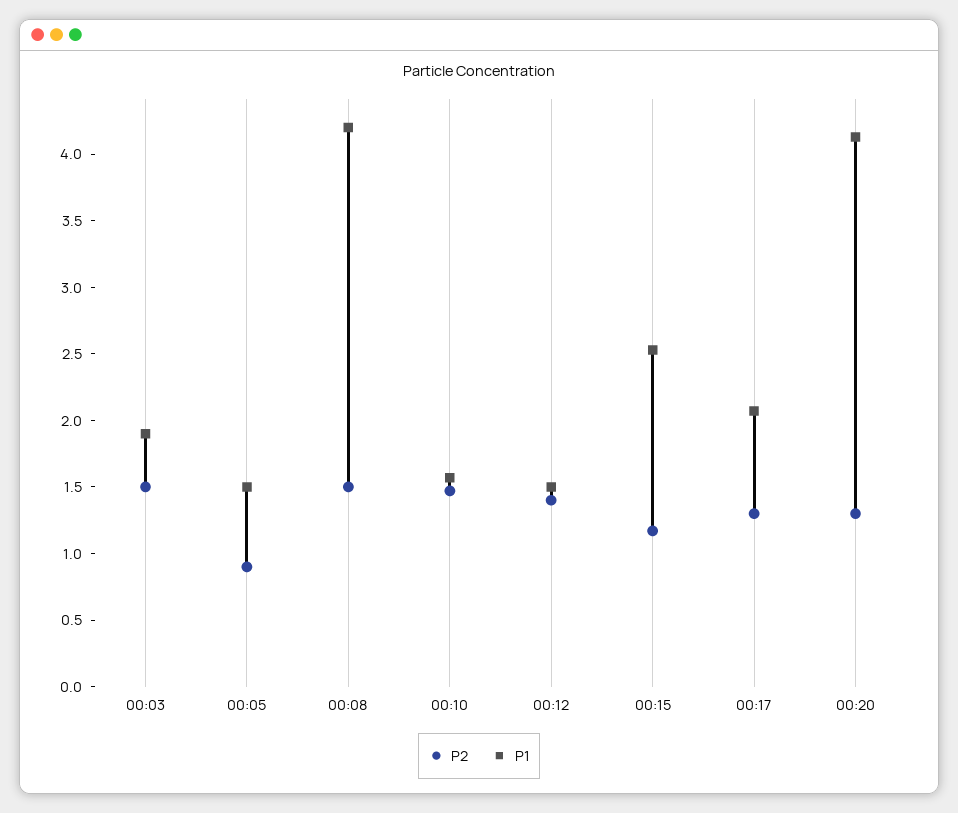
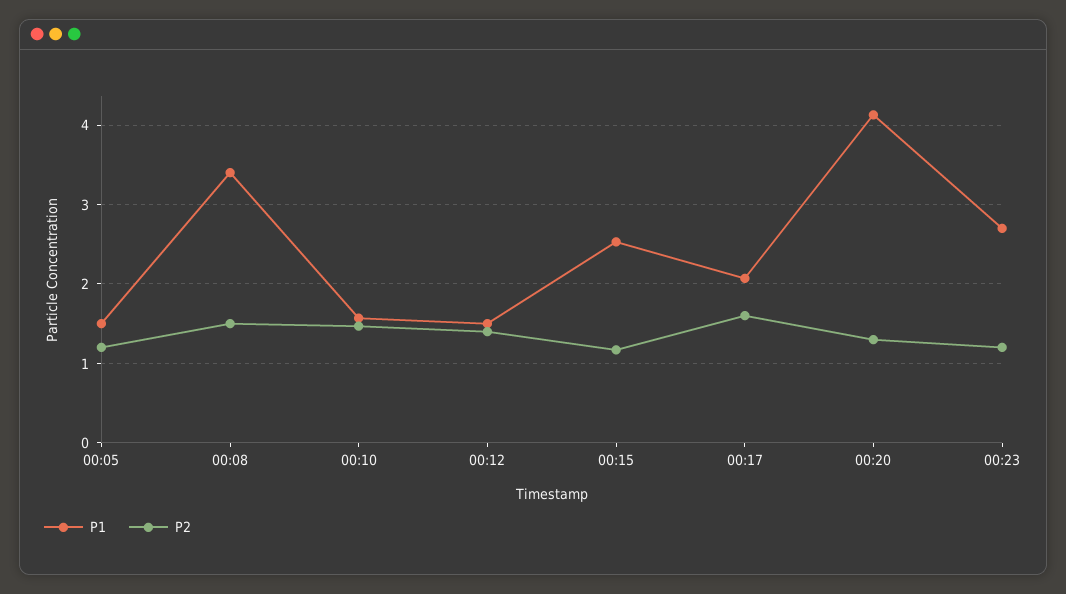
P2, 00:03: 1.5 -> none
P1, 00:03: 1.9 -> none
P2, 00:05: 0.9 -> 1.2
P1, 00:08: 4.2 -> 3.4
P2, 00:17: 1.3 -> 1.6
P1, 00:23: none -> 2.7
P2, 00:23: none -> 1.2

